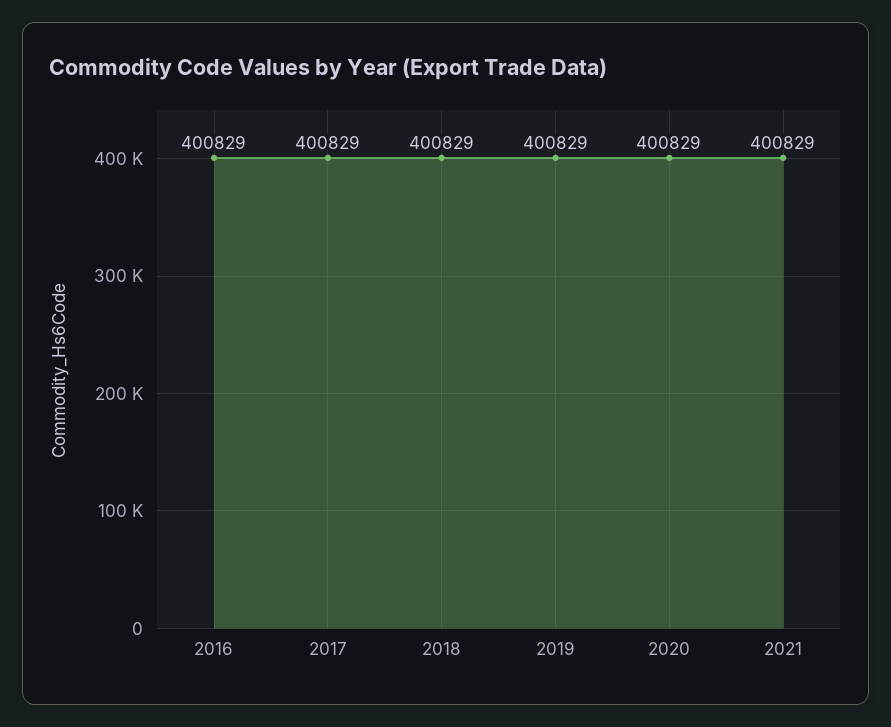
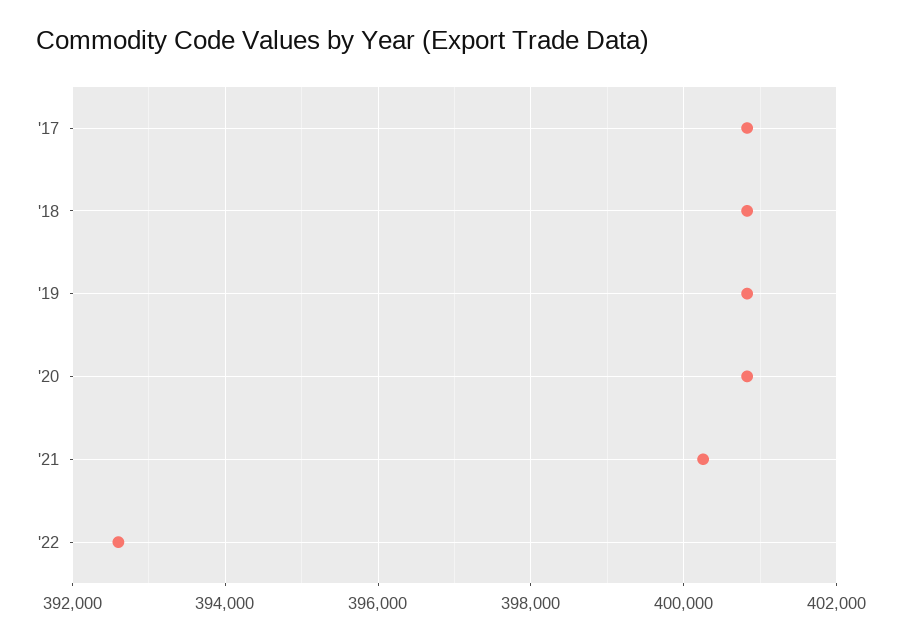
2016: 400829 -> none
2021: 400829 -> 400200
'22: none -> 392600

